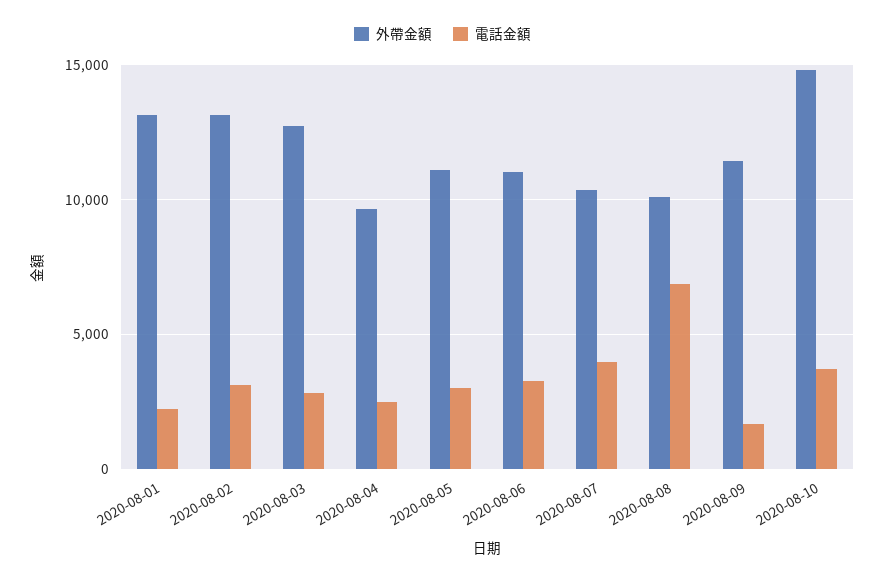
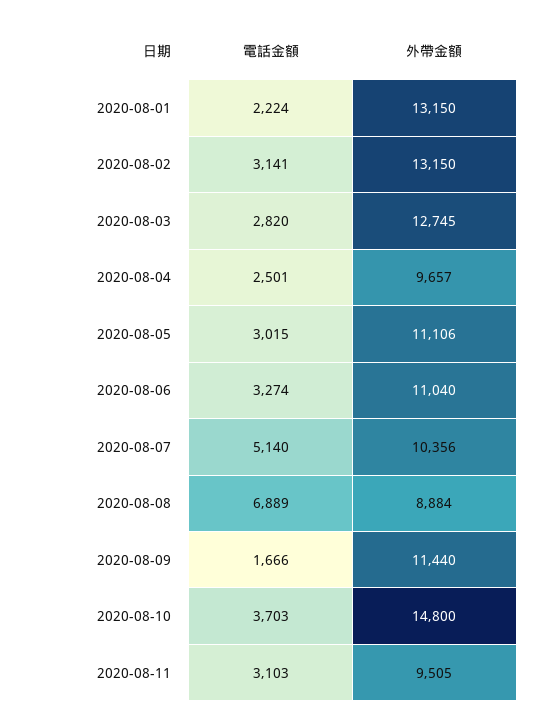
電話金額, 2020-08-07: 4000 -> 5140
外帶金額, 2020-08-08: 10000 -> 8884
電話金額, 2020-08-11: none -> 3103
外帶金額, 2020-08-11: none -> 9505

